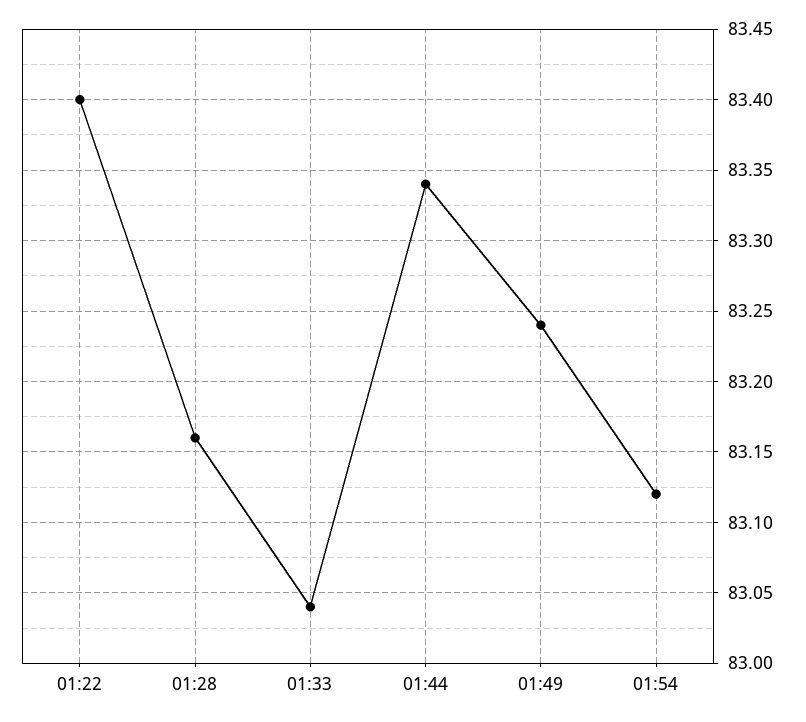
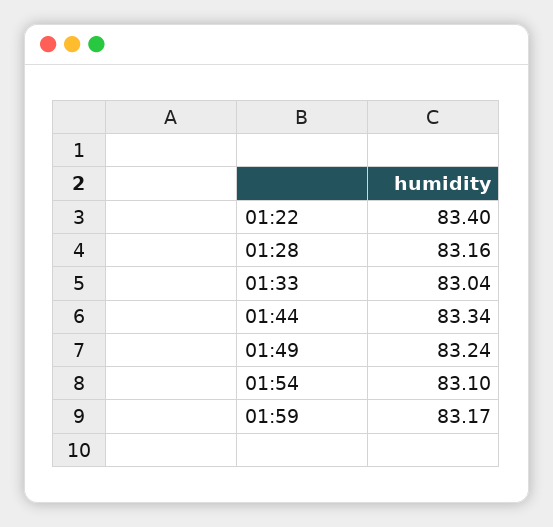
01:54: 83.12 -> 83.1
01:59: none -> 83.17

